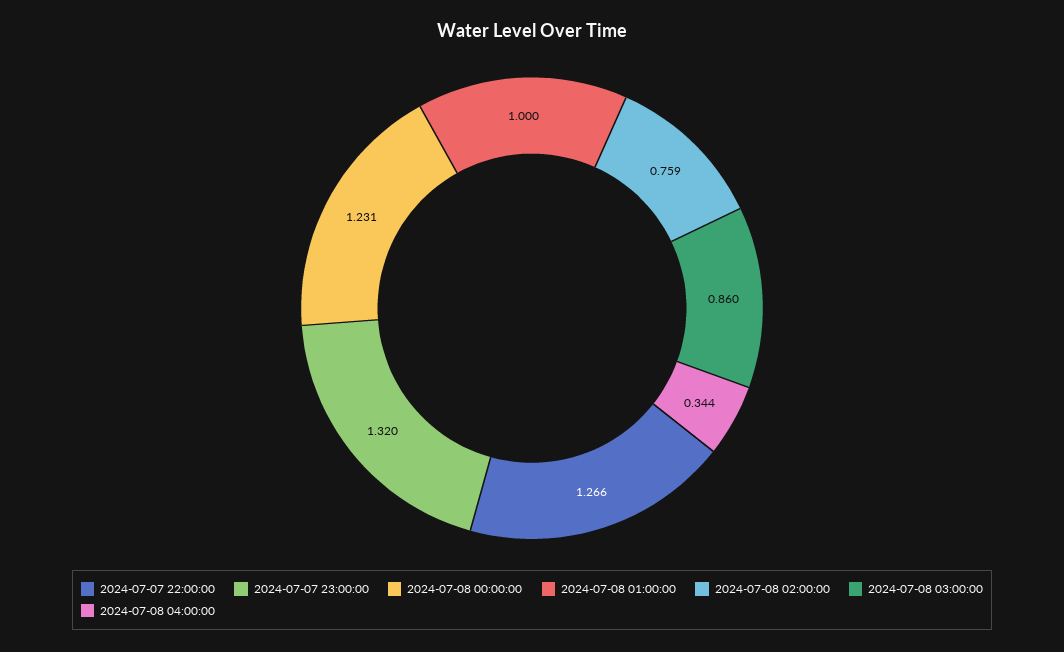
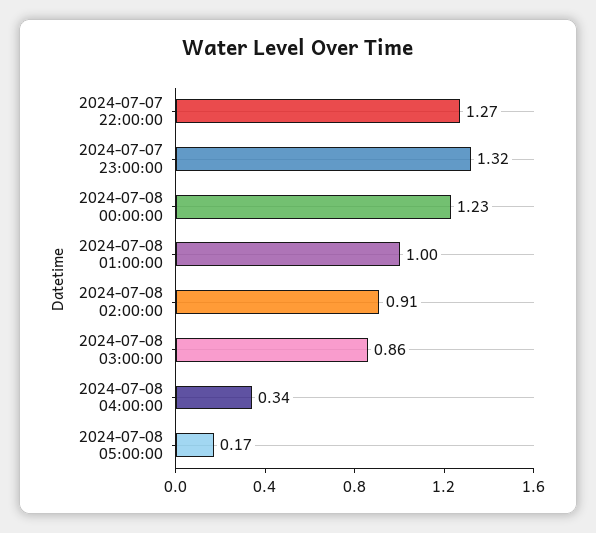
2024-07-08 02:00:00: 0.759 -> 0.91
2024-07-08 05:00:00: none -> 0.17

